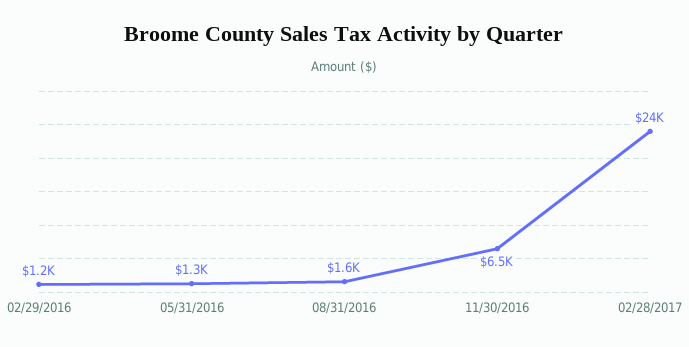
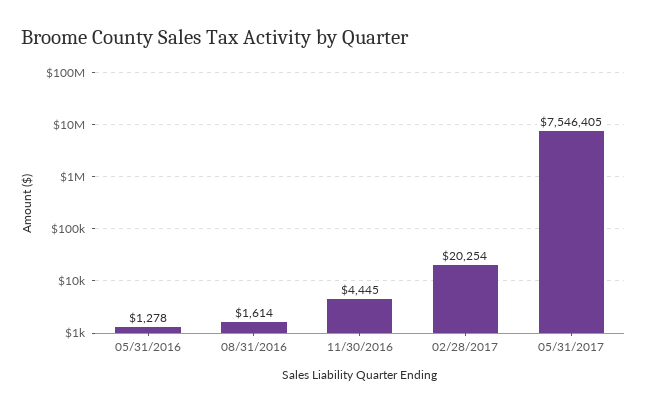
02/29/2016: 1200 -> none
11/30/2016: 6500 -> 4445
02/28/2017: 24000 -> 20254
05/31/2017: none -> 7546405

